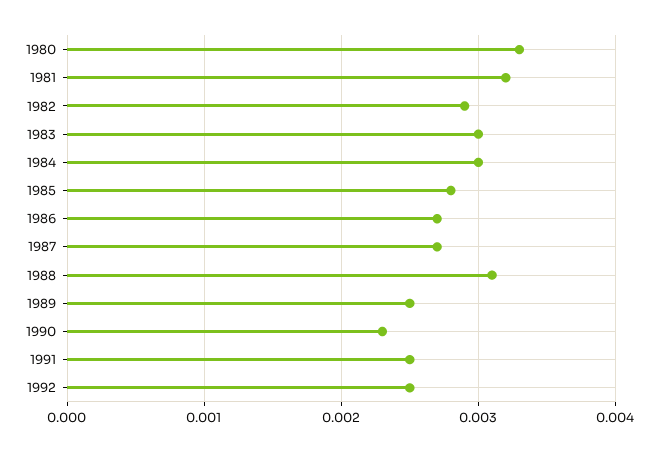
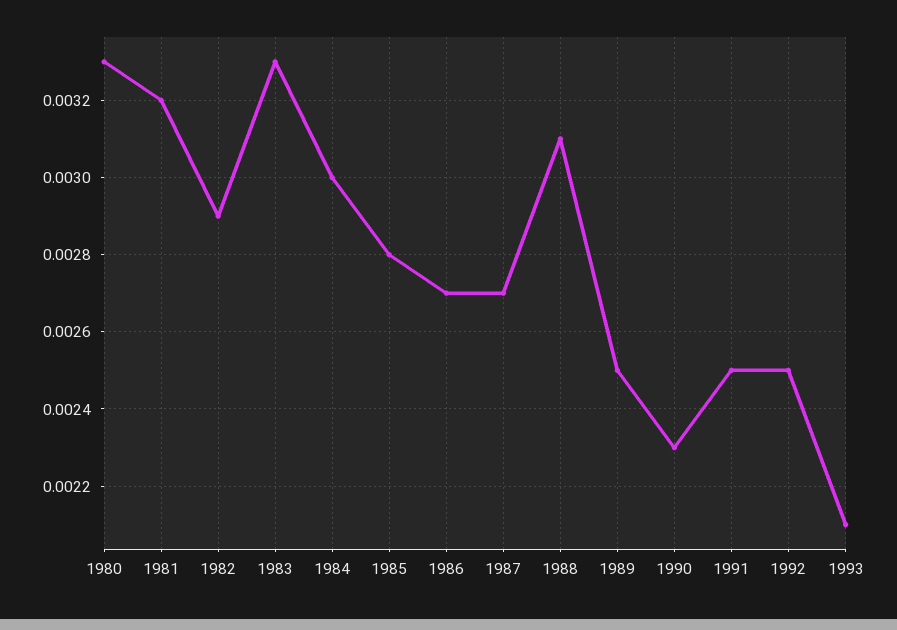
1983: 0.003 -> 0.0033
1993: none -> 0.0021

